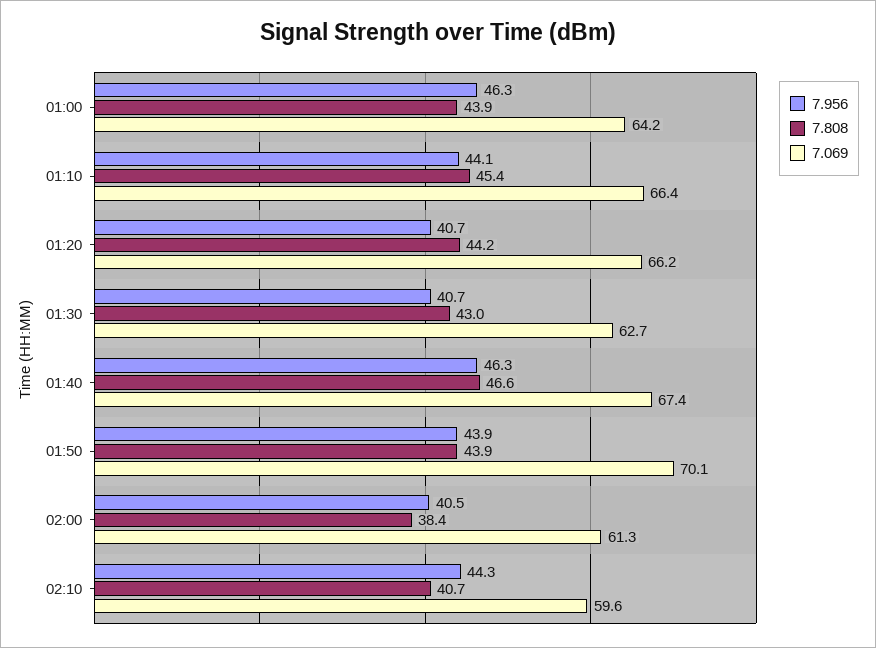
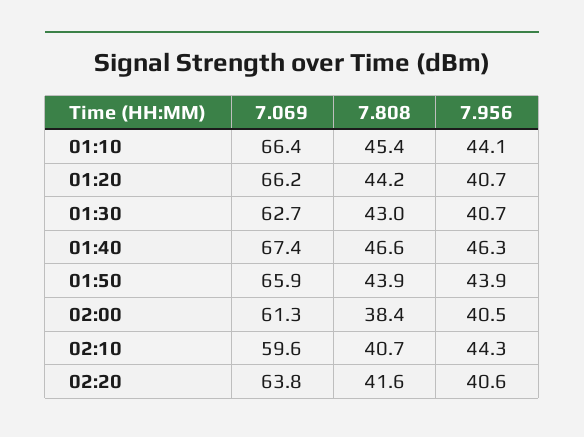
7.956, 01:00: 46.3 -> none
7.808, 01:00: 43.9 -> none
7.069, 01:00: 64.2 -> none
7.069, 01:50: 70.1 -> 65.9
7.069, 02:20: none -> 63.8
7.808, 02:20: none -> 41.6
7.956, 02:20: none -> 40.6

